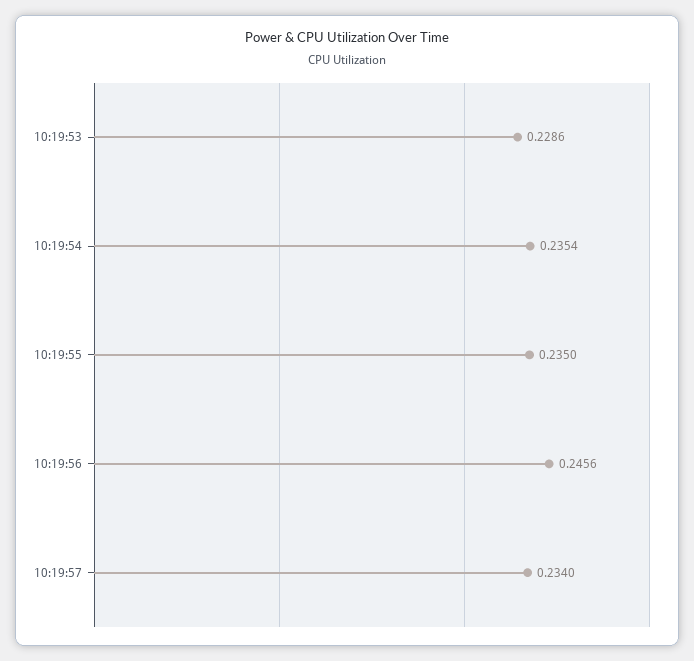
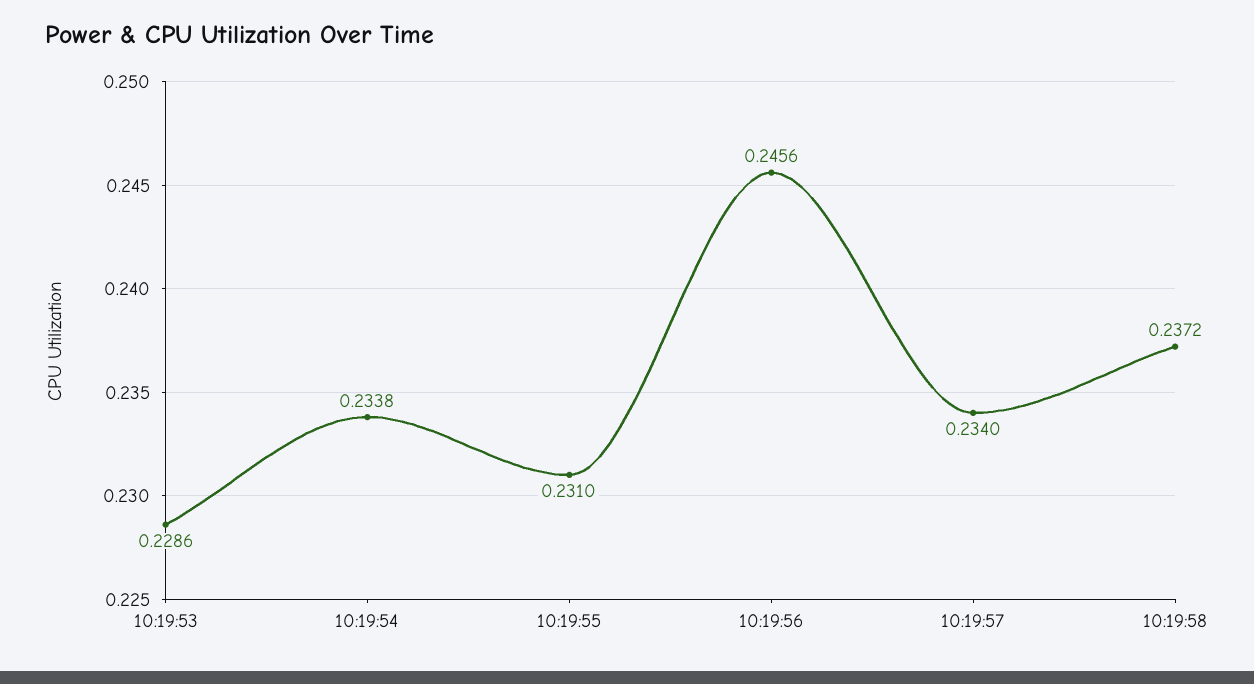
10:19:54: 0.2354 -> 0.2338
10:19:55: 0.235 -> 0.231
10:19:58: none -> 0.2372

